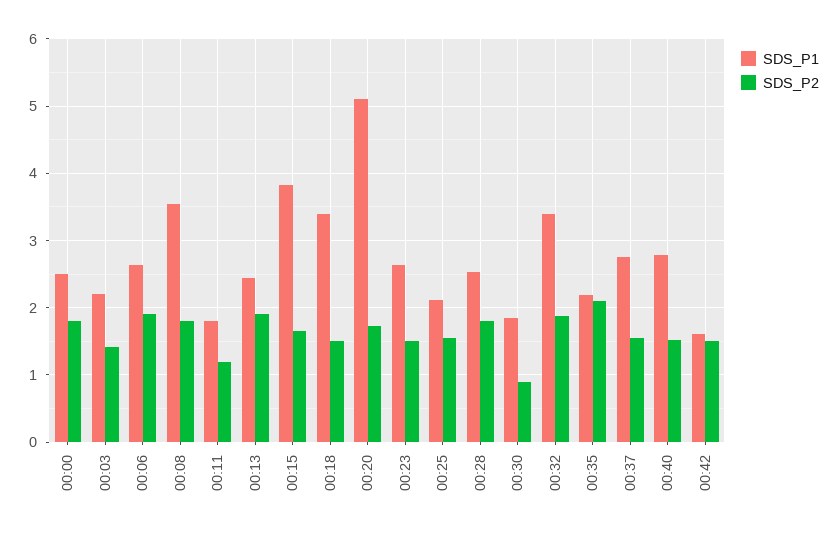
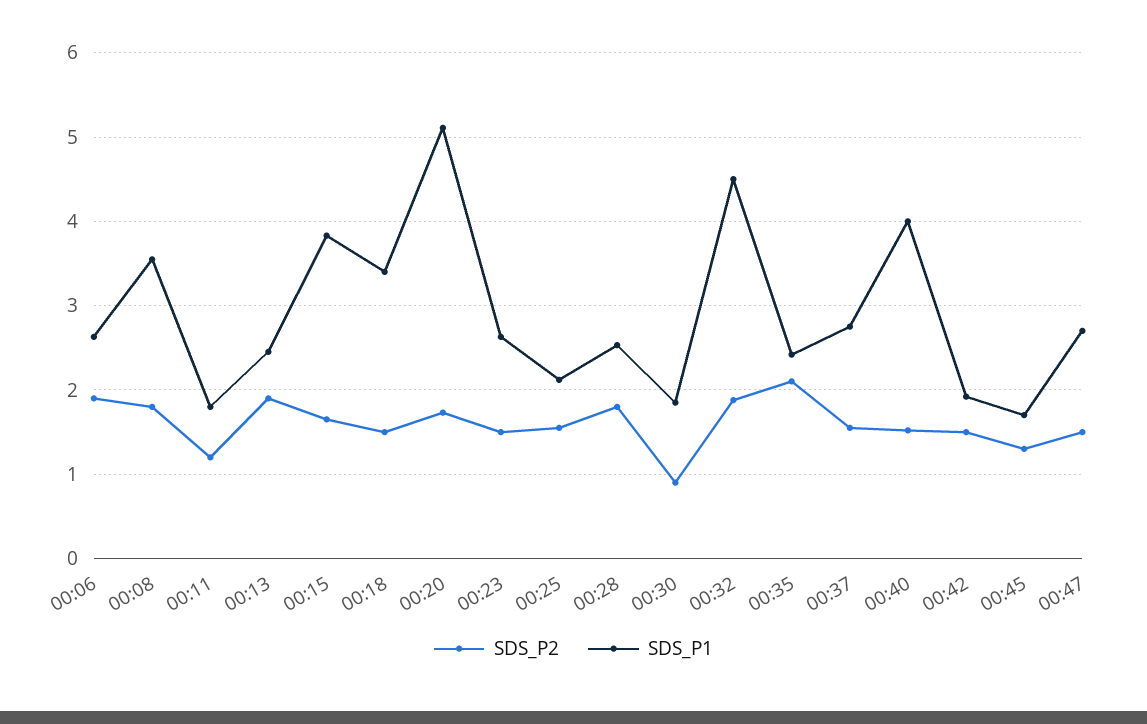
SDS_P1, 00:00: 2.5 -> none
SDS_P2, 00:00: 1.8 -> none
SDS_P1, 00:03: 2.2 -> none
SDS_P2, 00:03: 1.4 -> none
SDS_P1, 00:32: 3.4 -> 4.5
SDS_P1, 00:35: 2.2 -> 2.4
SDS_P1, 00:40: 2.8 -> 4
SDS_P1, 00:42: 1.6 -> 1.9
SDS_P2, 00:45: none -> 1.3
SDS_P1, 00:45: none -> 1.7
SDS_P2, 00:47: none -> 1.5
SDS_P1, 00:47: none -> 2.7

